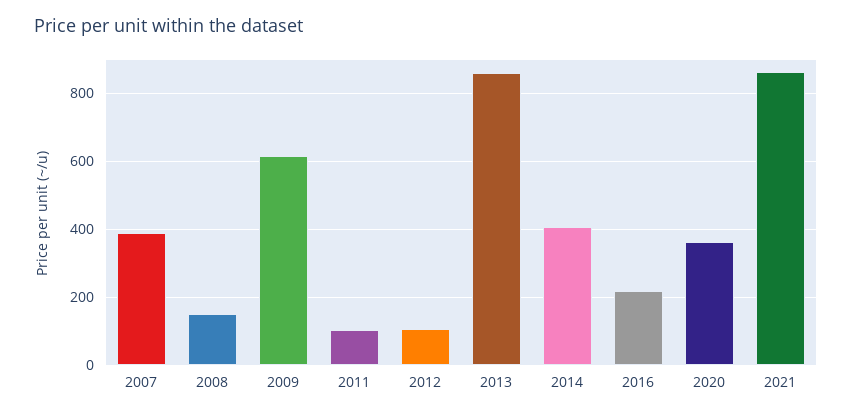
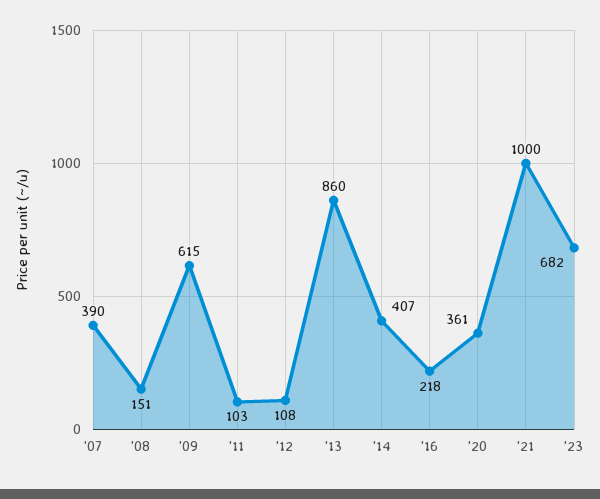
2021: 860 -> 1000
'23: none -> 682

